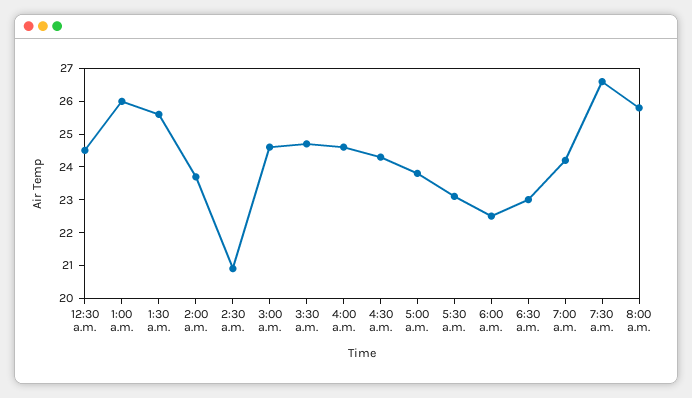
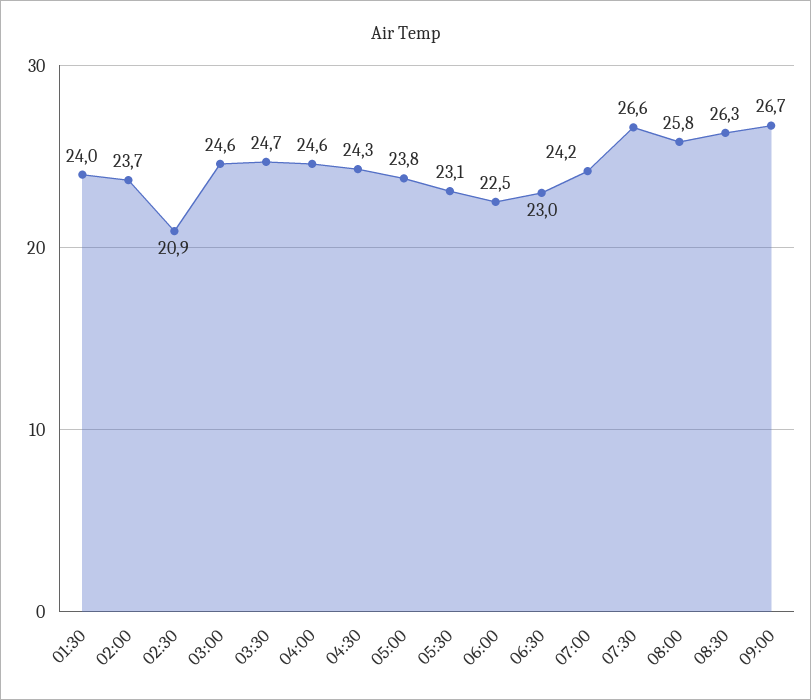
12:30 a.m.: 24.5 -> none
1:00 a.m.: 26 -> none
1:30 a.m.: 25.5 -> 24
08:30: none -> 26.3
09:00: none -> 26.7

